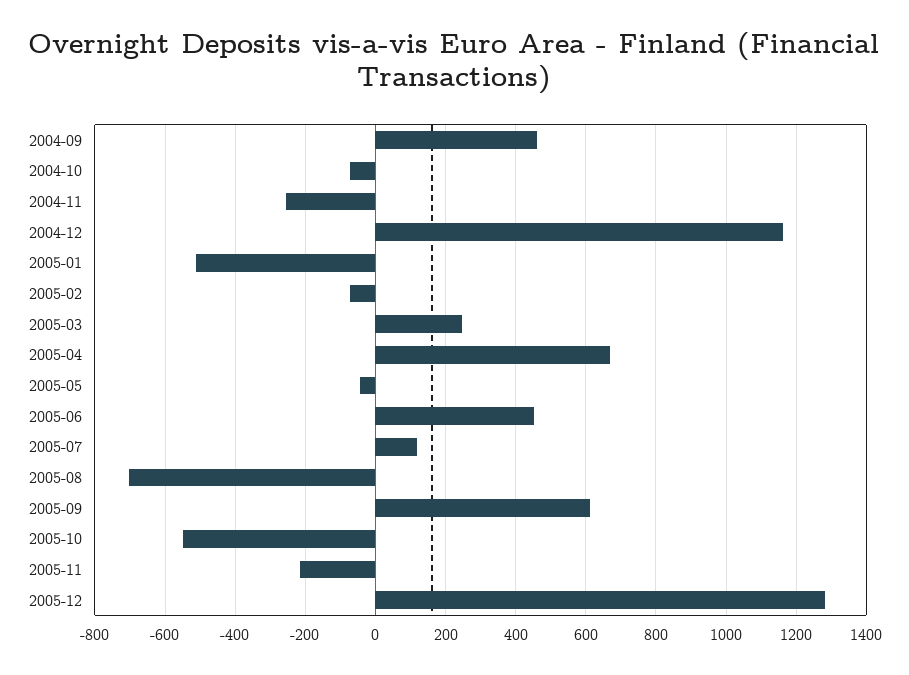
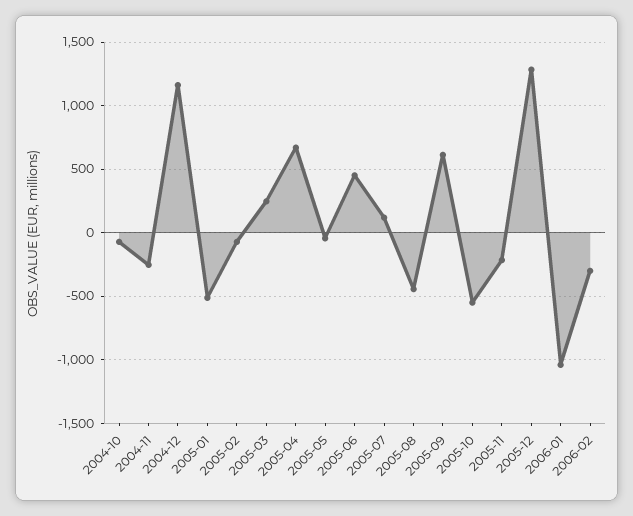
2004-09: 460 -> none
2005-08: -700 -> -450
2006-01: none -> -1050
2006-02: none -> -300

